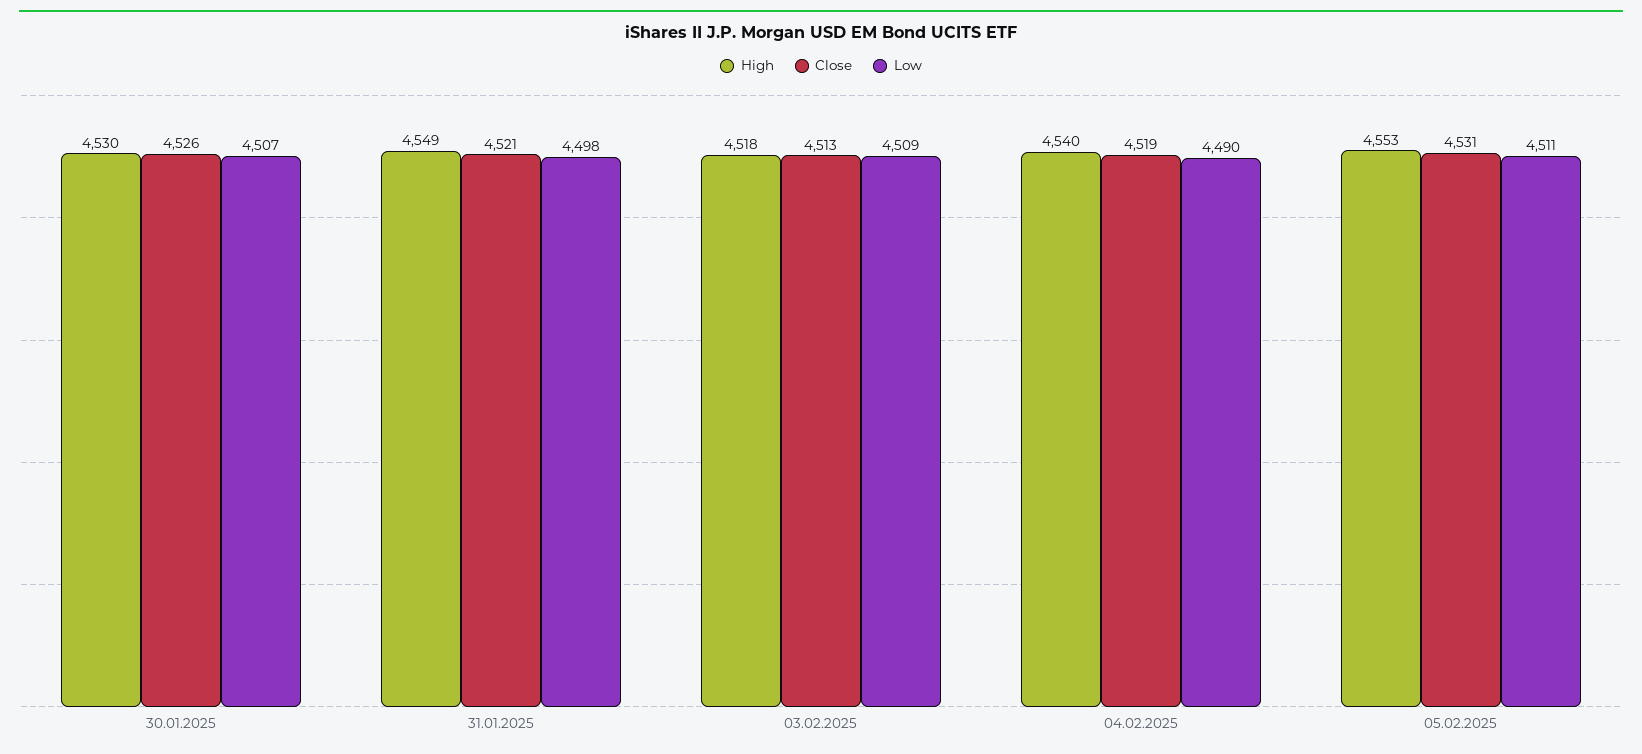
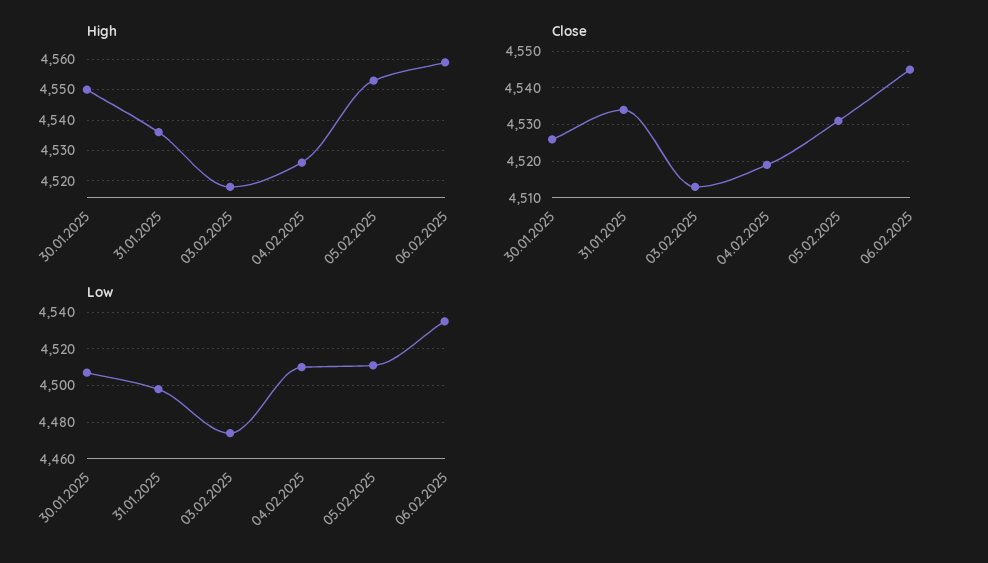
High, 30.01.2025: 4530 -> 4550
High, 31.01.2025: 4549 -> 4535
Close, 31.01.2025: 4521 -> 4535
Low, 03.02.2025: 4509 -> 4475
High, 04.02.2025: 4540 -> 4525
Low, 04.02.2025: 4490 -> 4510
High, 06.02.2025: none -> 4560
Close, 06.02.2025: none -> 4545
Low, 06.02.2025: none -> 4535

